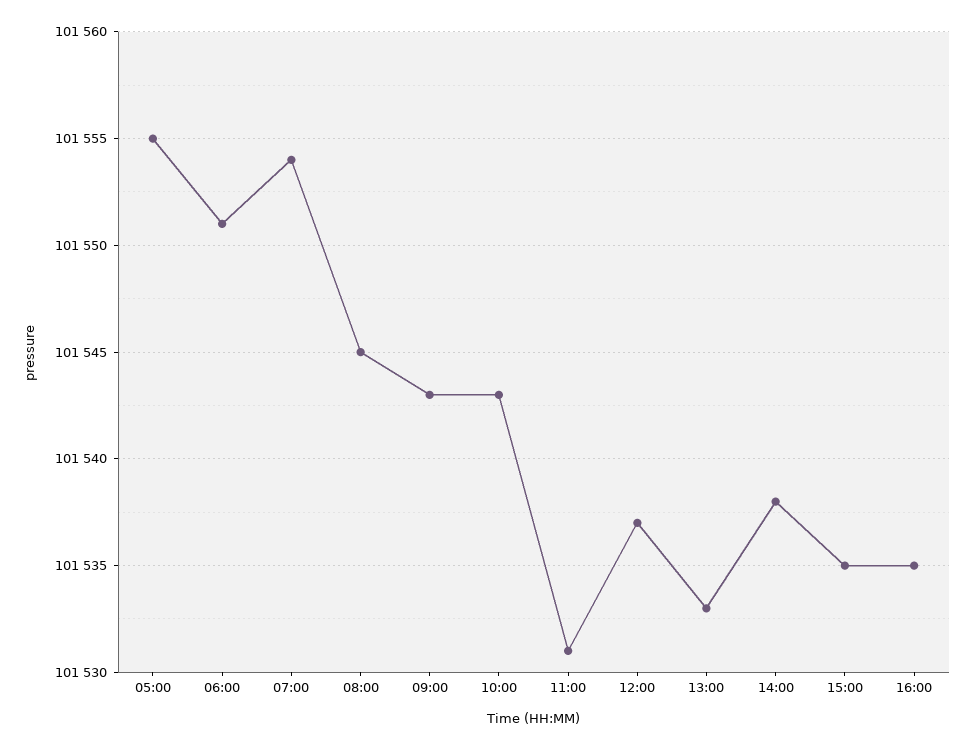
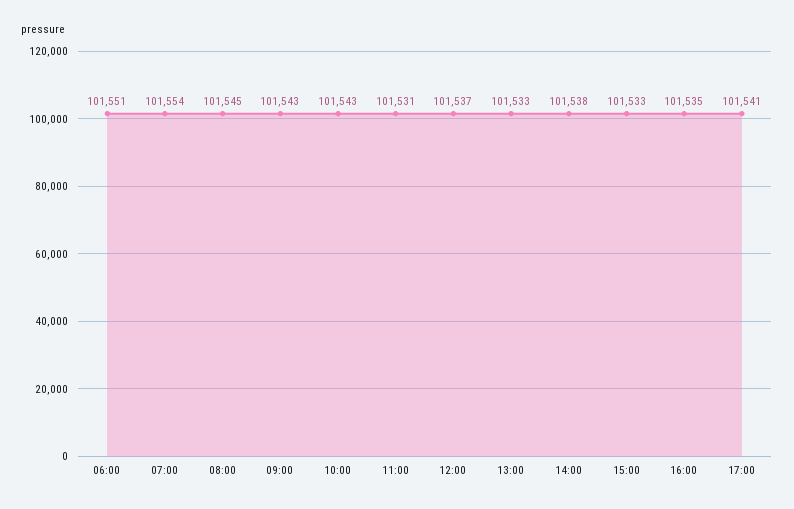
05:00: 101555 -> none
15:00: 101535 -> 101533
17:00: none -> 101541

